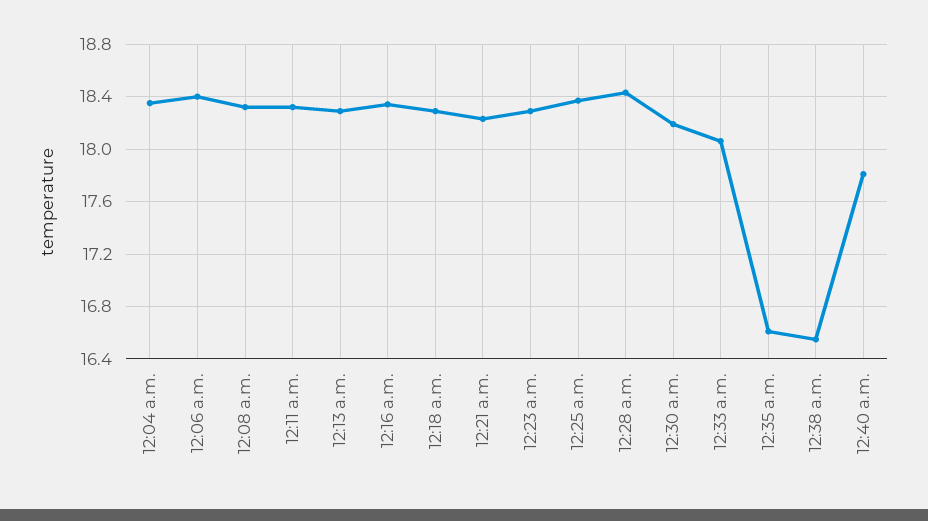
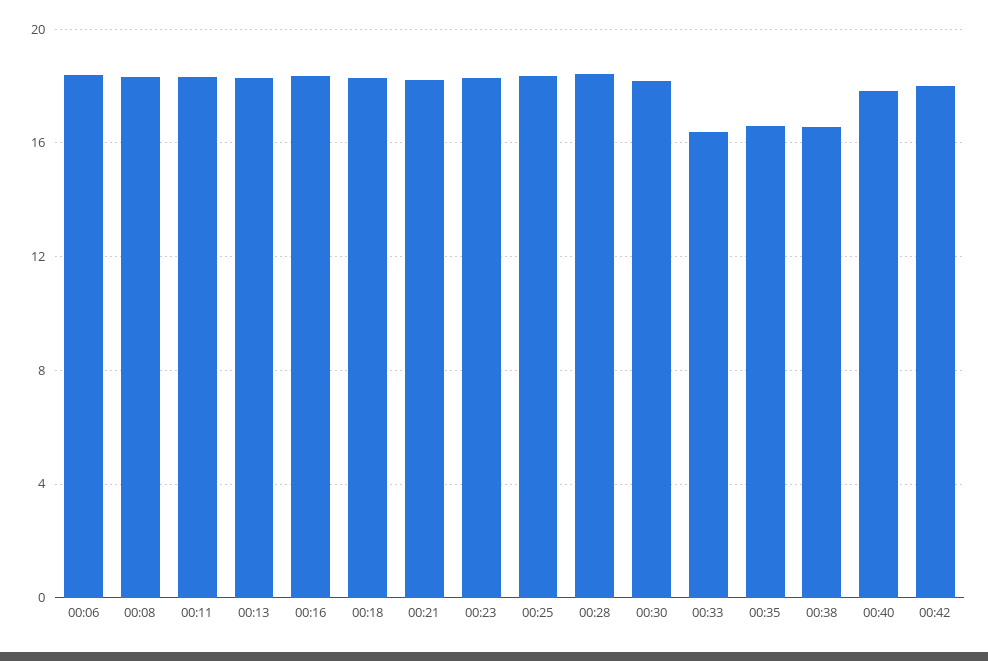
12:04 a.m.: 18.35 -> none
12:33 a.m.: 18.05 -> 16.5
00:42: none -> 18

